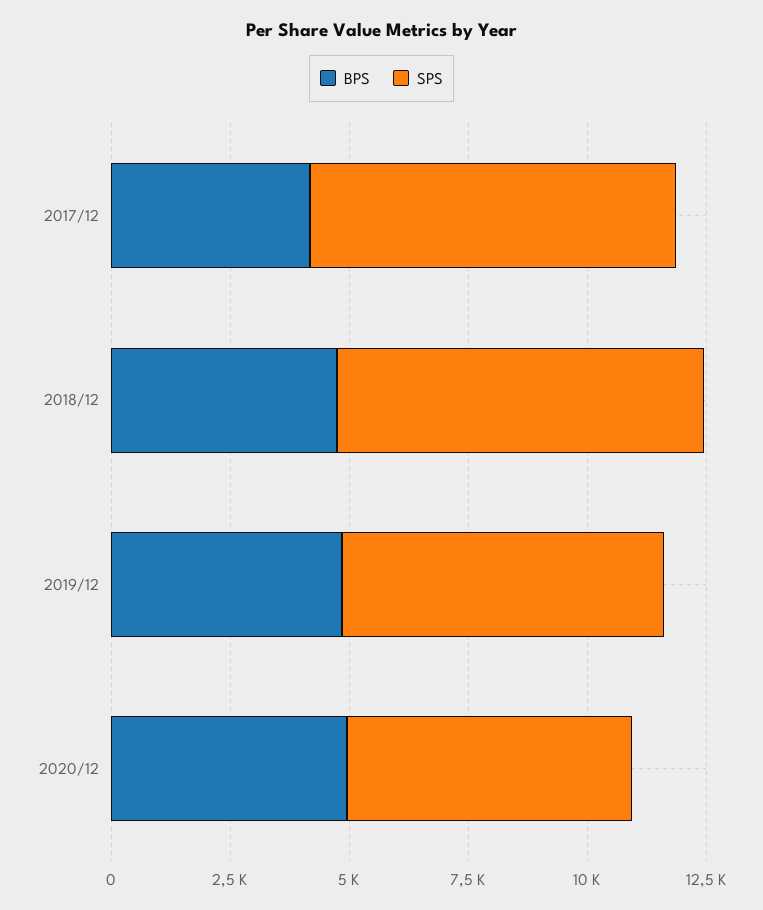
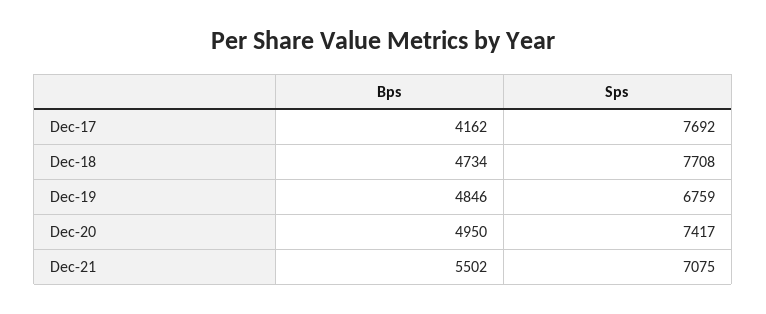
SPS, 2020/12: 6000 -> 7417
BPS, Dec-21: none -> 5502
SPS, Dec-21: none -> 7075

